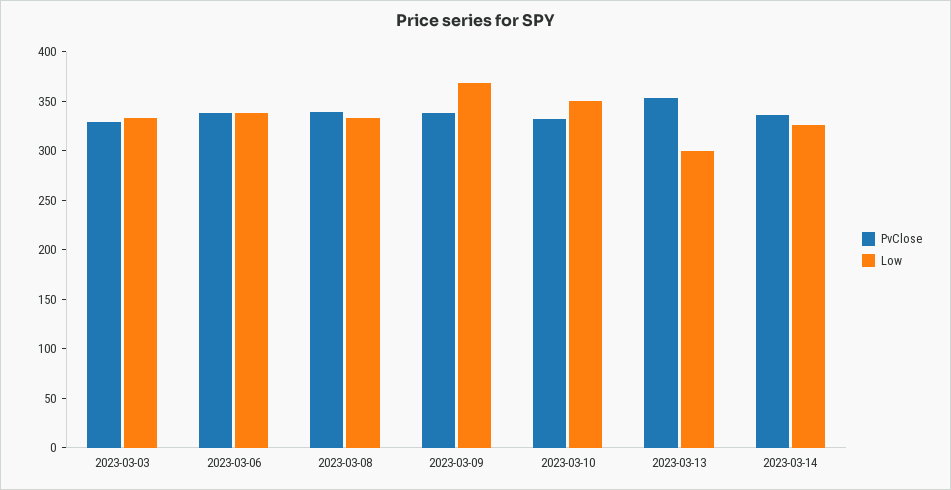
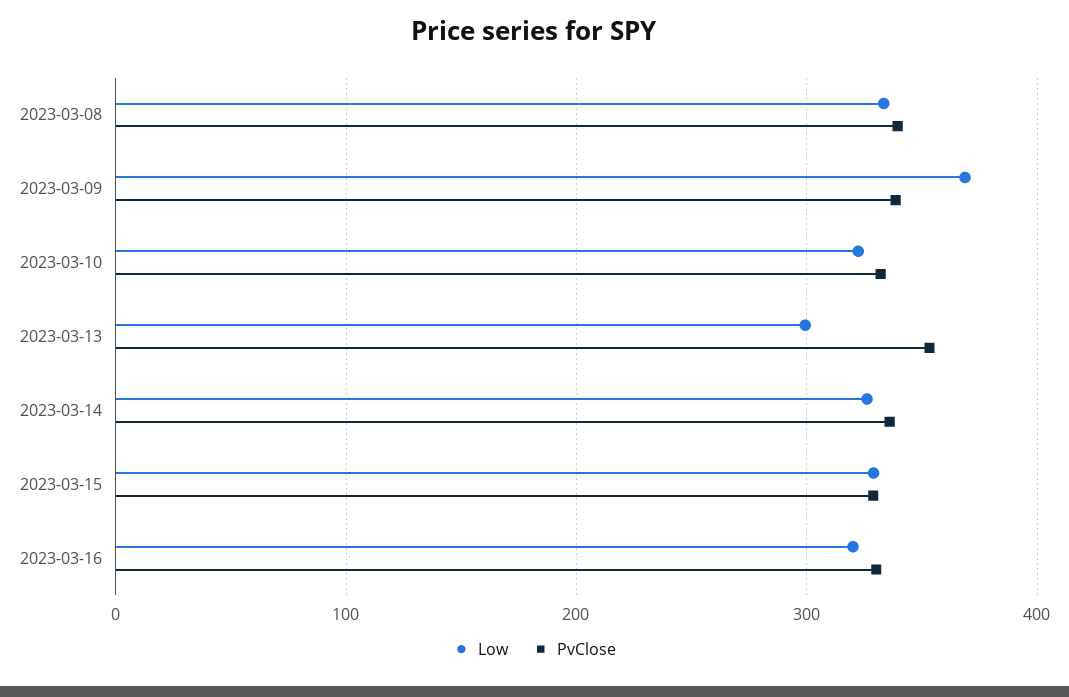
PvClose, 2023-03-03: 330 -> none
Low, 2023-03-03: 330 -> none
PvClose, 2023-03-06: 340 -> none
Low, 2023-03-06: 340 -> none
Low, 2023-03-10: 350 -> 320
Low, 2023-03-15: none -> 330
PvClose, 2023-03-15: none -> 330
Low, 2023-03-16: none -> 320
PvClose, 2023-03-16: none -> 330

